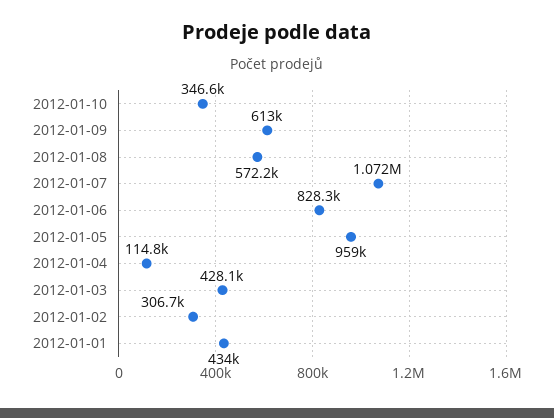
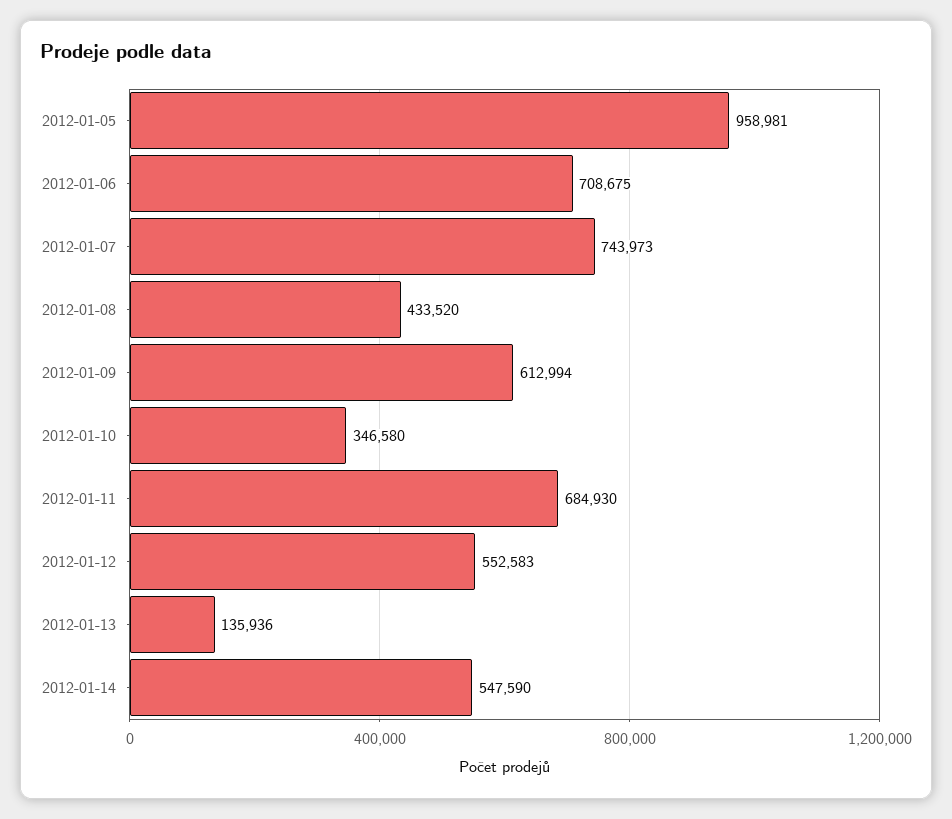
2012-01-08: 572200 -> 433520
2012-01-07: 1072000 -> 743973
2012-01-06: 828300 -> 708675
2012-01-04: 114800 -> none
2012-01-03: 428100 -> none
2012-01-02: 306700 -> none
2012-01-01: 434000 -> none
2012-01-11: none -> 684930
2012-01-12: none -> 552583
2012-01-13: none -> 135936
2012-01-14: none -> 547590

